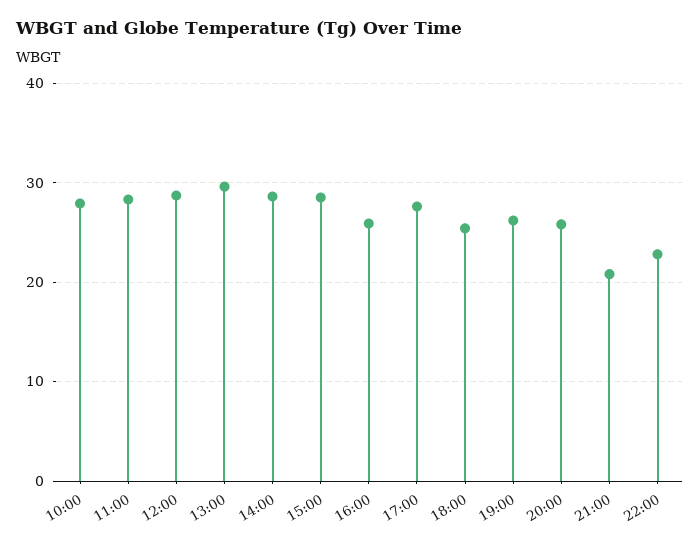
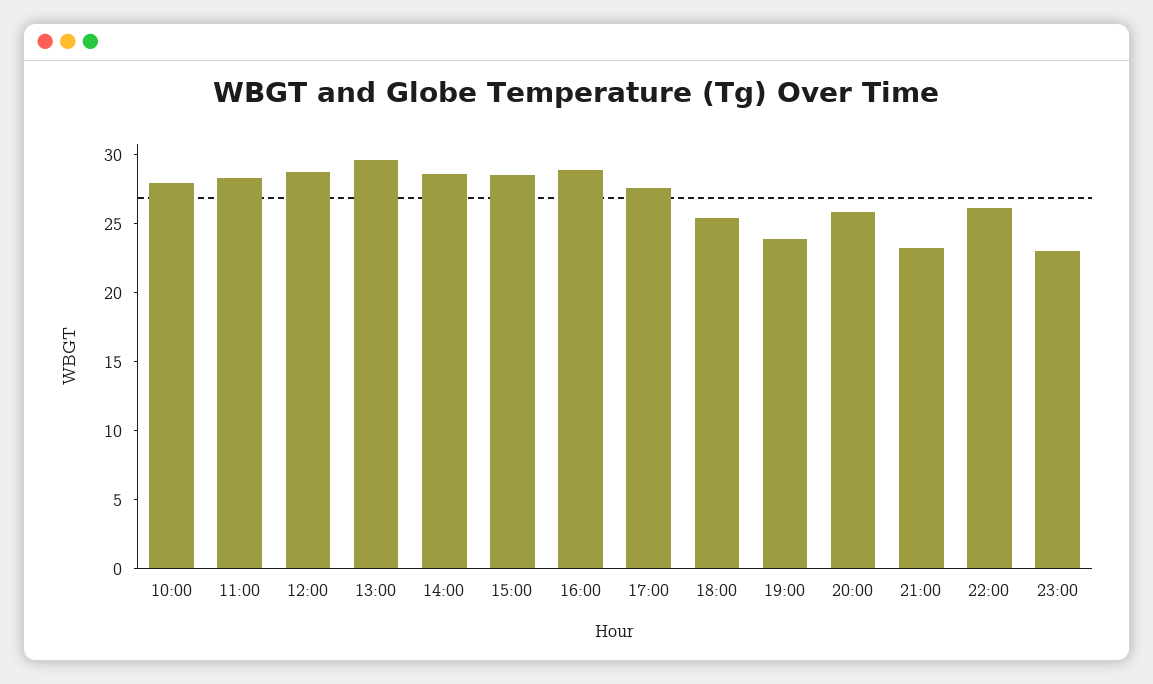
16:00: 26 -> 29
19:00: 26 -> 24
21:00: 21 -> 23
22:00: 23 -> 26
23:00: none -> 23

